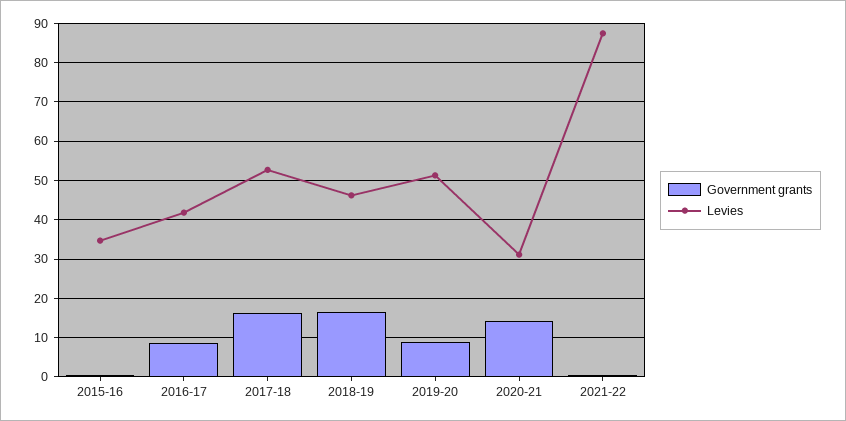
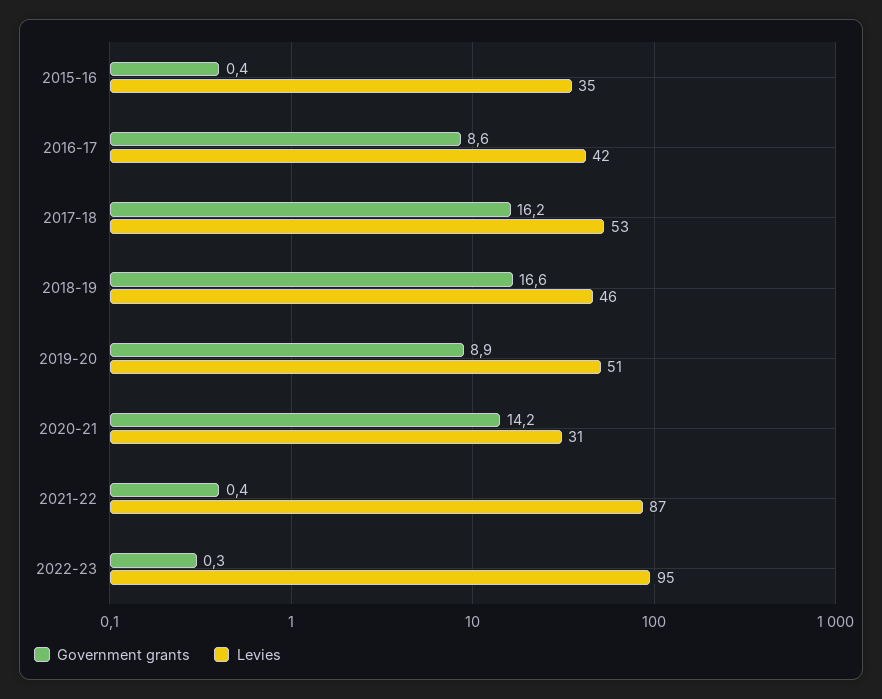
Government grants, 2022-23: none -> 0.3
Levies, 2022-23: none -> 95

